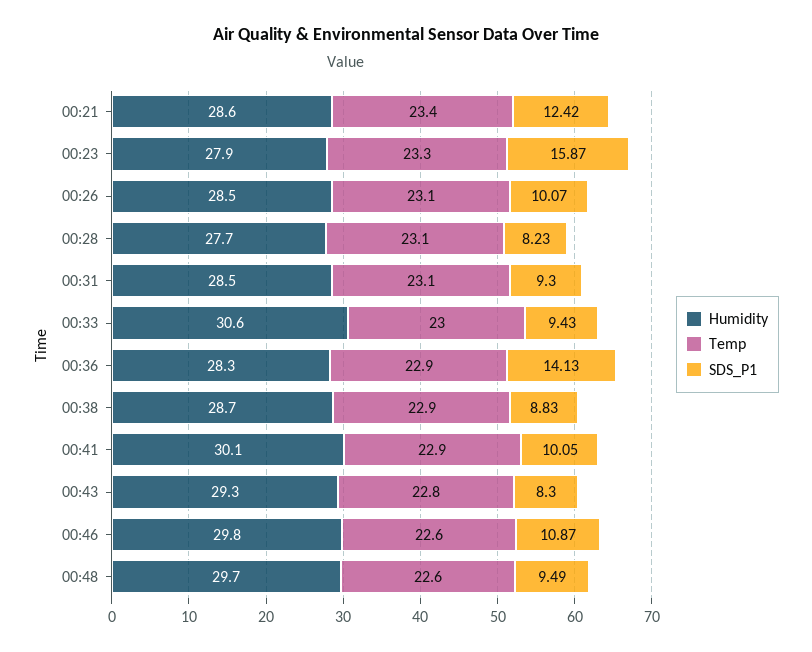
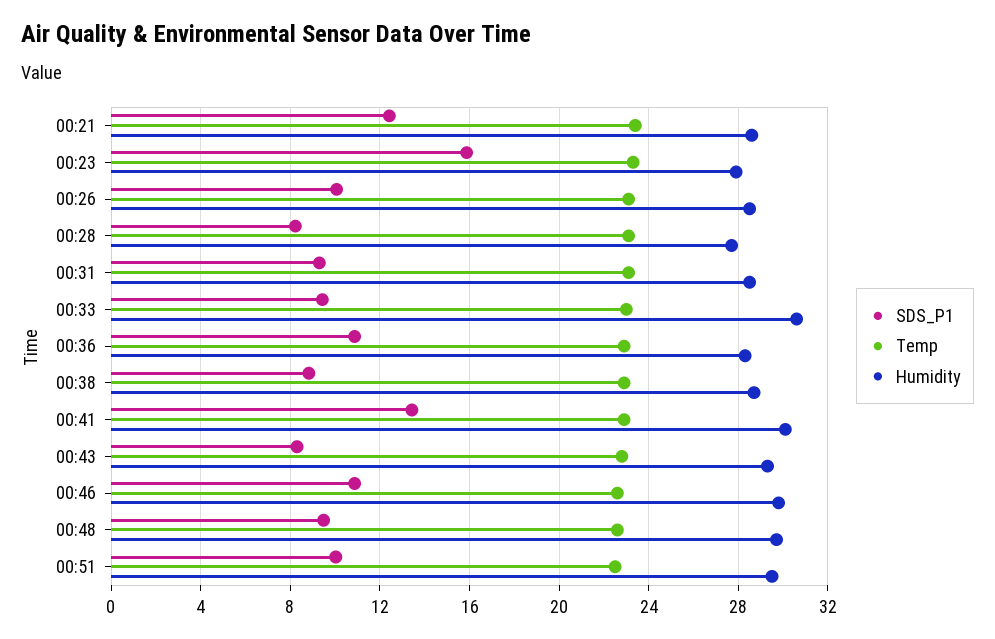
SDS_P1, 00:36: 14.13 -> 11
SDS_P1, 00:41: 10.05 -> 13.5
SDS_P1, 00:51: none -> 10
Temp, 00:51: none -> 22.5
Humidity, 00:51: none -> 29.5

